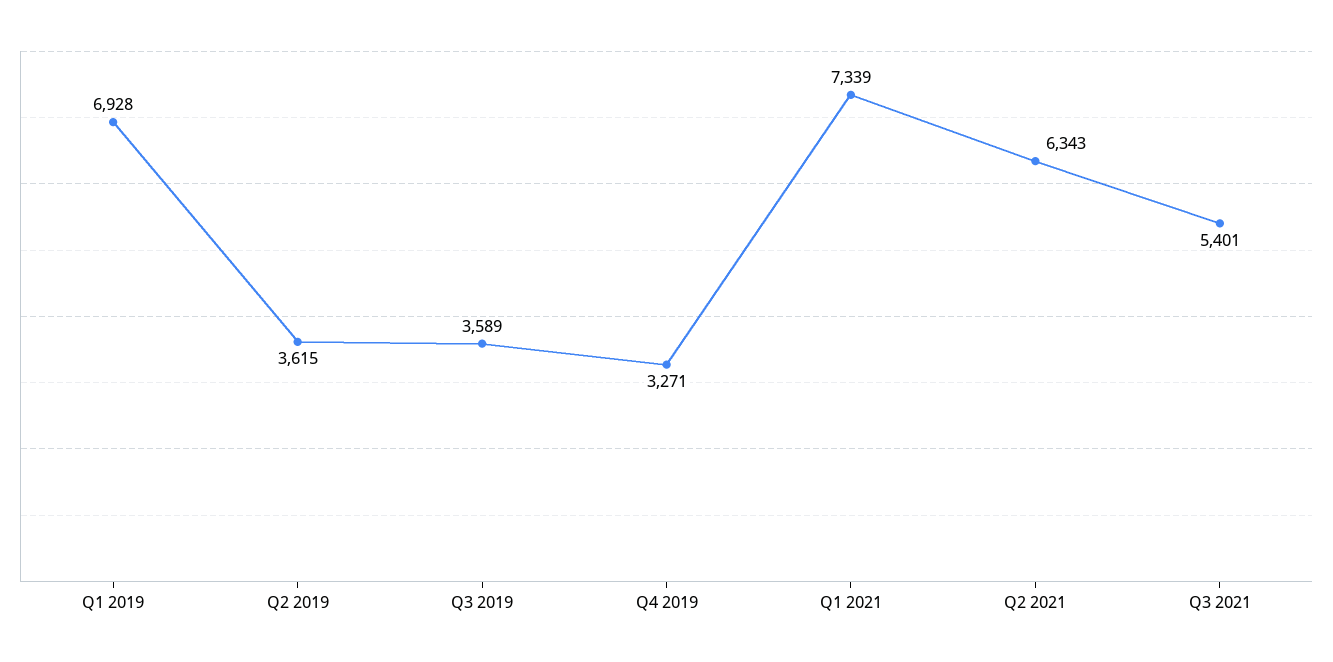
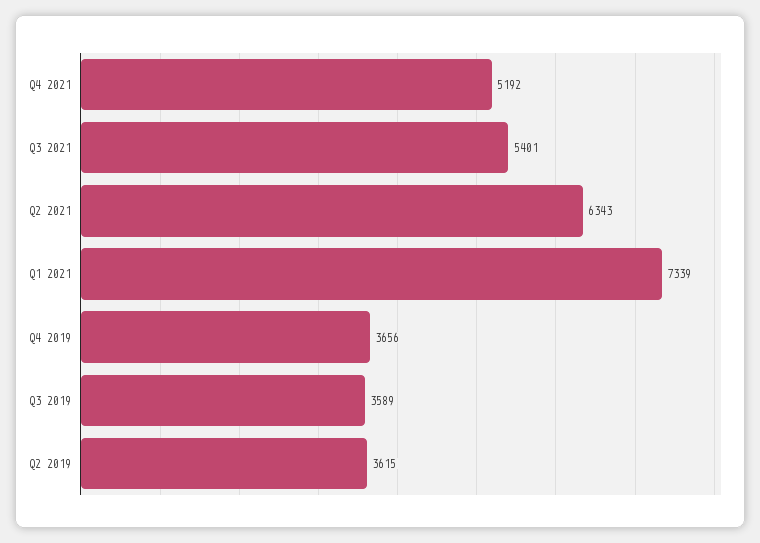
Q1 2019: 6928 -> none
Q4 2019: 3271 -> 3656
Q4 2021: none -> 5192

